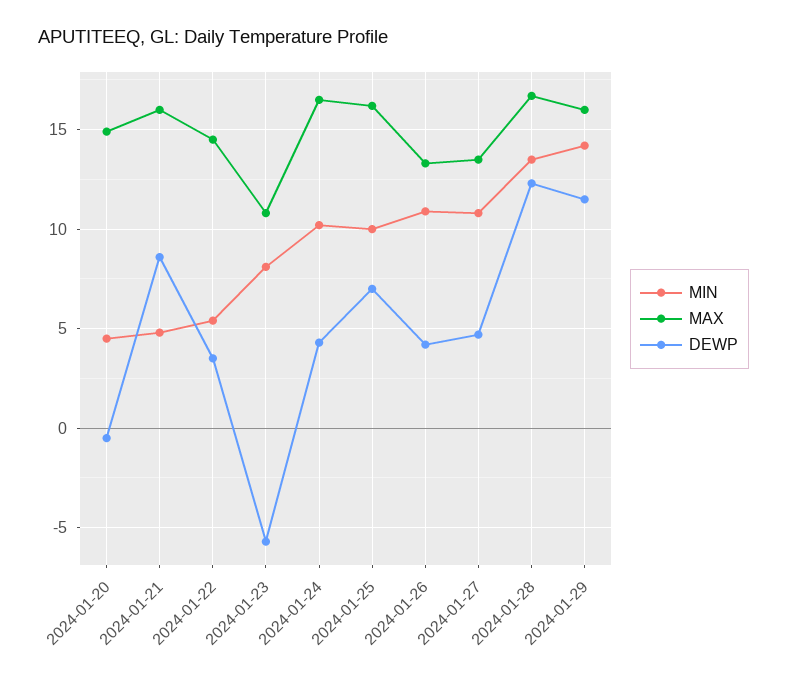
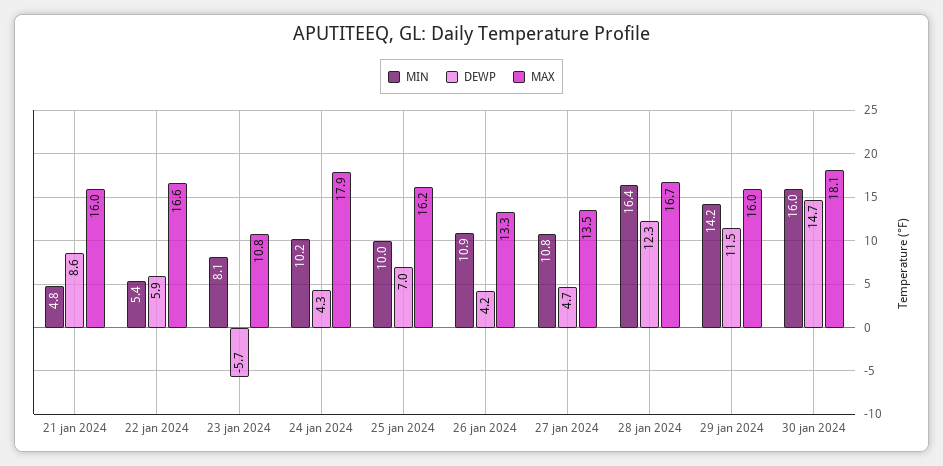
MIN, 2024-01-20: 4.5 -> none
MAX, 2024-01-20: 15 -> none
DEWP, 2024-01-20: -0.5 -> none
MAX, 2024-01-22: 14.5 -> 16.6
DEWP, 2024-01-22: 3.5 -> 5.9
MAX, 2024-01-24: 16.5 -> 17.9
MIN, 2024-01-28: 13.5 -> 16.4
MIN, 30 jan 2024: none -> 16
DEWP, 30 jan 2024: none -> 14.7
MAX, 30 jan 2024: none -> 18.1

